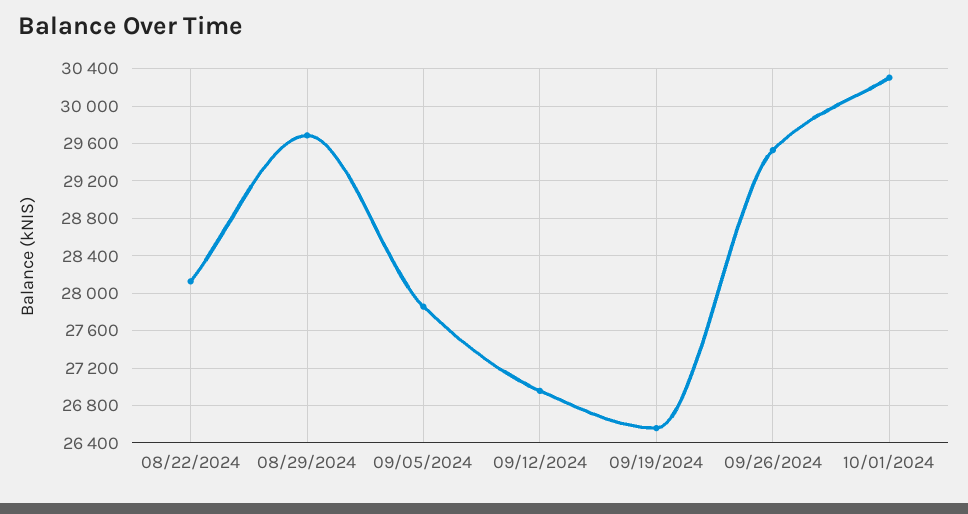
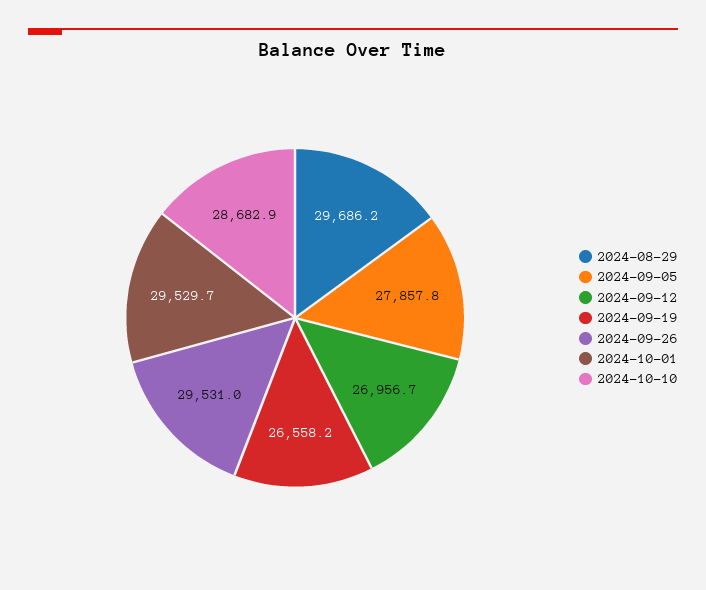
08/22/2024: 28100 -> none
10/01/2024: 30300 -> 29529.7
2024-10-10: none -> 28682.9

